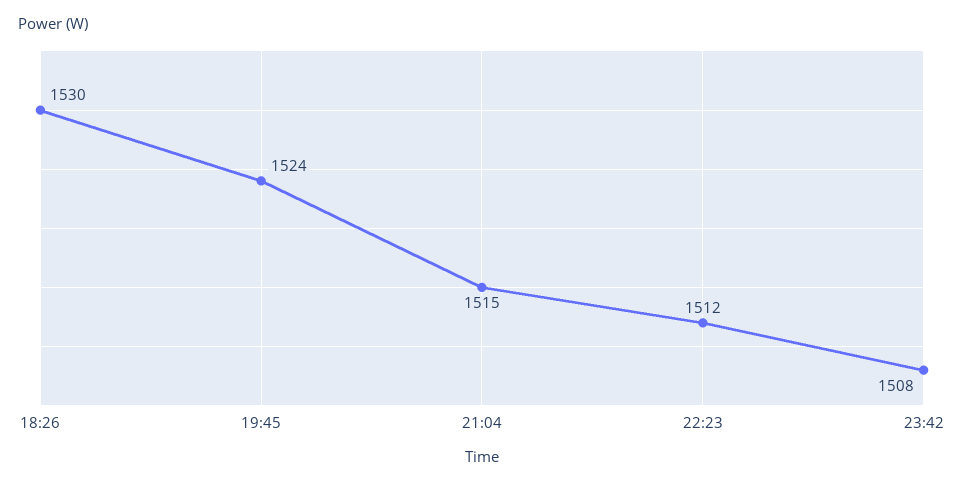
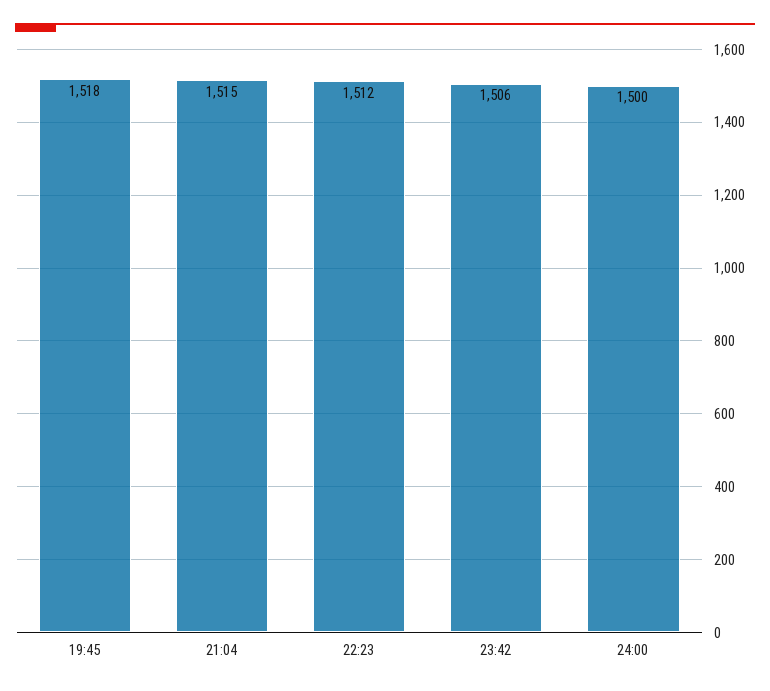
18:26: 1530 -> none
19:45: 1524 -> 1518
23:42: 1508 -> 1506
24:00: none -> 1500

